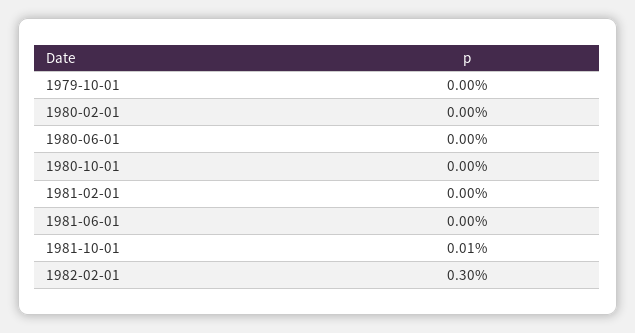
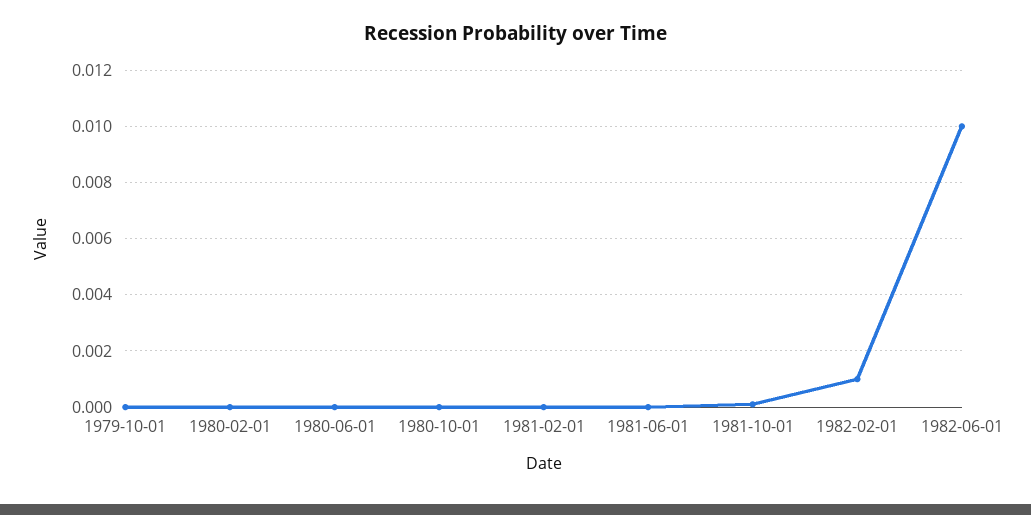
1982-02-01: 0.003 -> 0.001
1982-06-01: none -> 0.01

